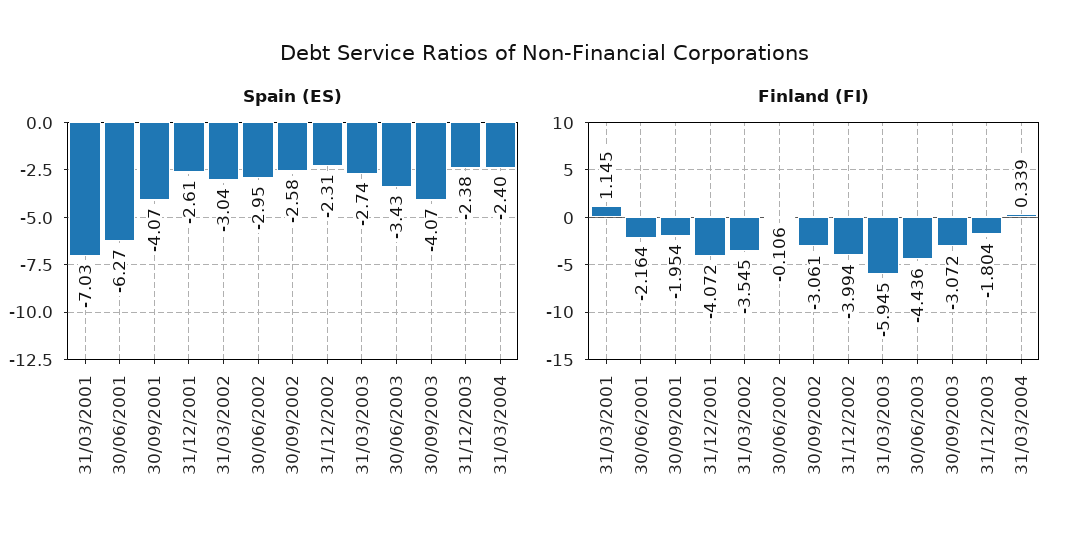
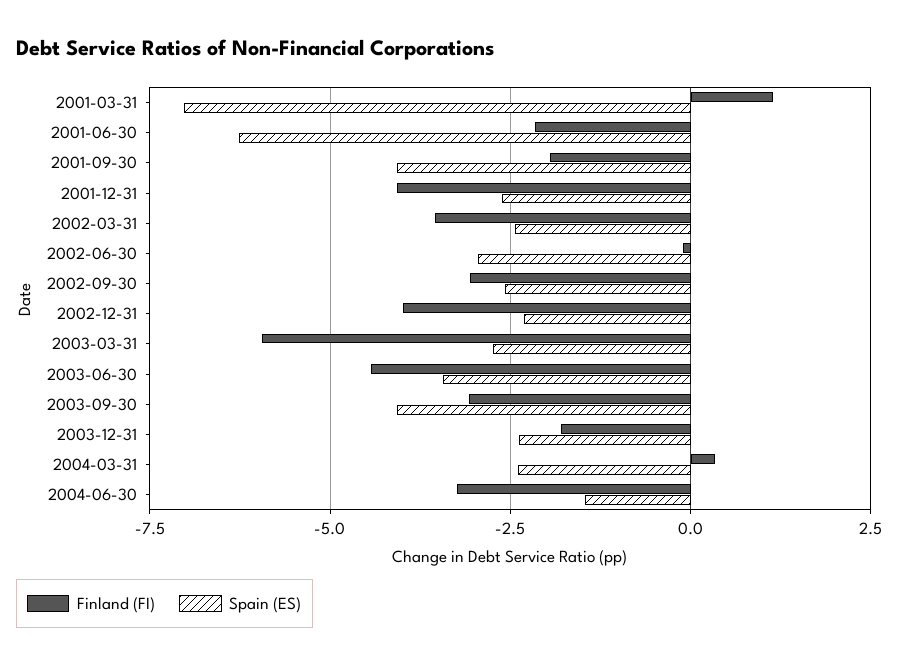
Spain (ES), 31/03/2002: -3.04 -> -2.5
Finland (FI), 2004-06-30: none -> -3.25
Spain (ES), 2004-06-30: none -> -1.5

